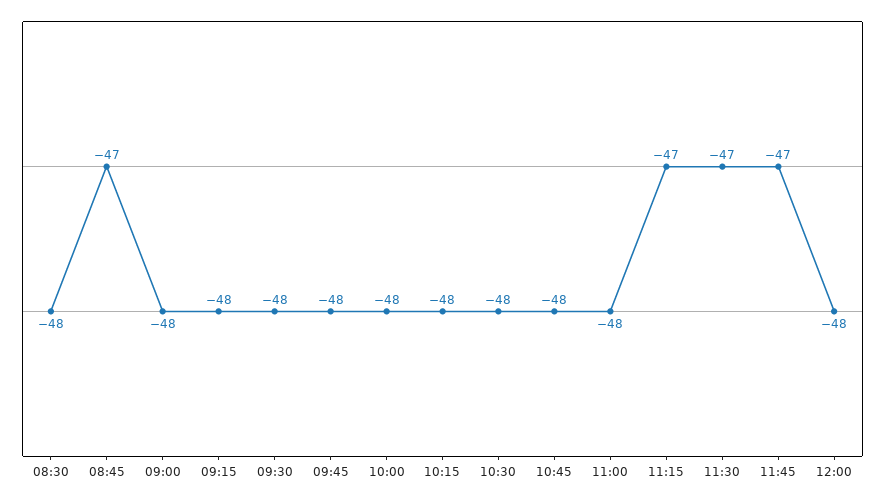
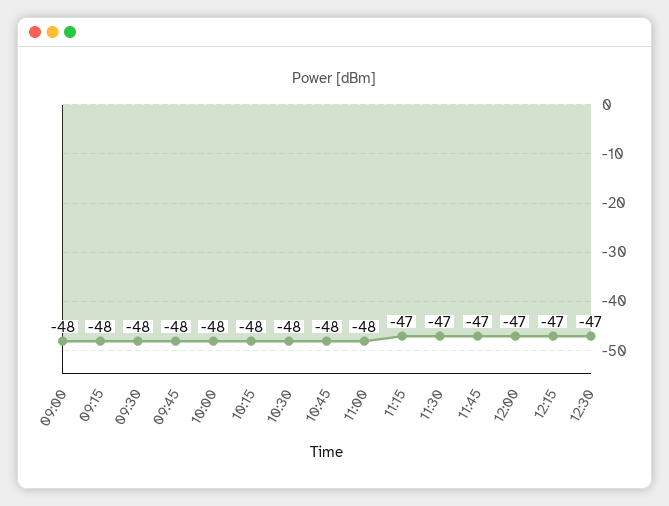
08:30: -48 -> none
08:45: -47 -> none
12:00: -48 -> -47
12:15: none -> -47
12:30: none -> -47

